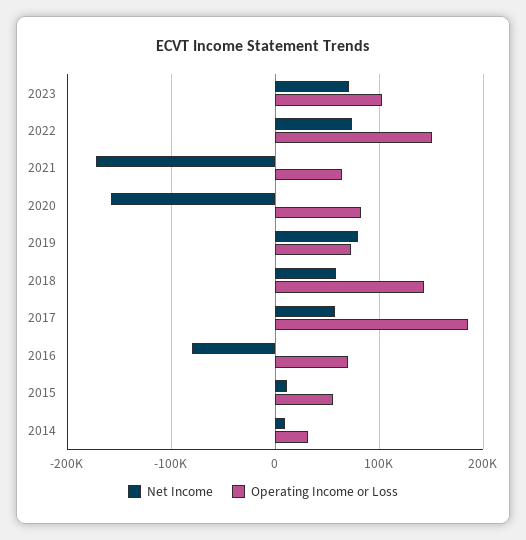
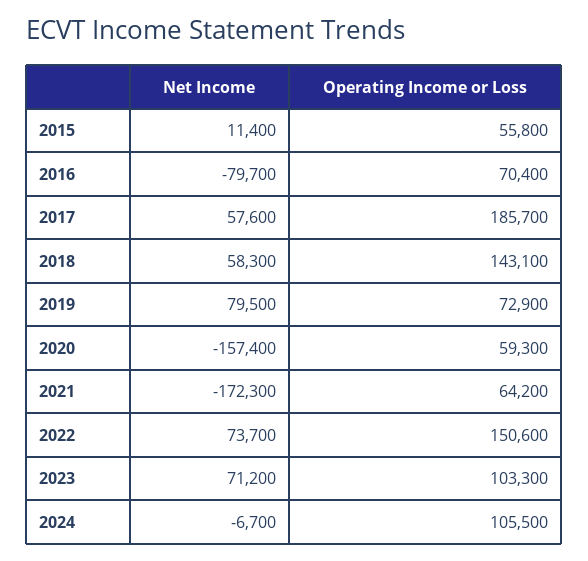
Operating Income or Loss, 2020: 80000 -> 59300
Net Income, 2014: 10000 -> none
Operating Income or Loss, 2014: 30000 -> none
Net Income, 2024: none -> -6700
Operating Income or Loss, 2024: none -> 105500

